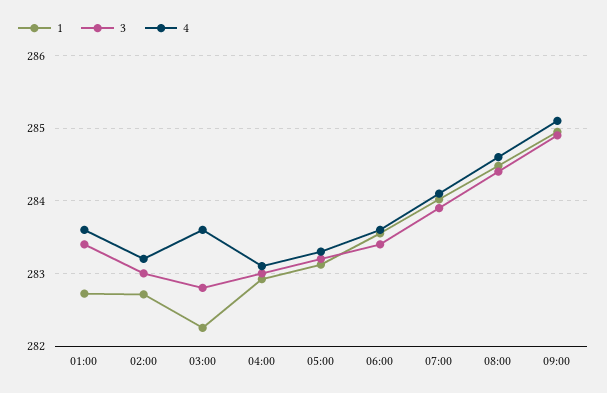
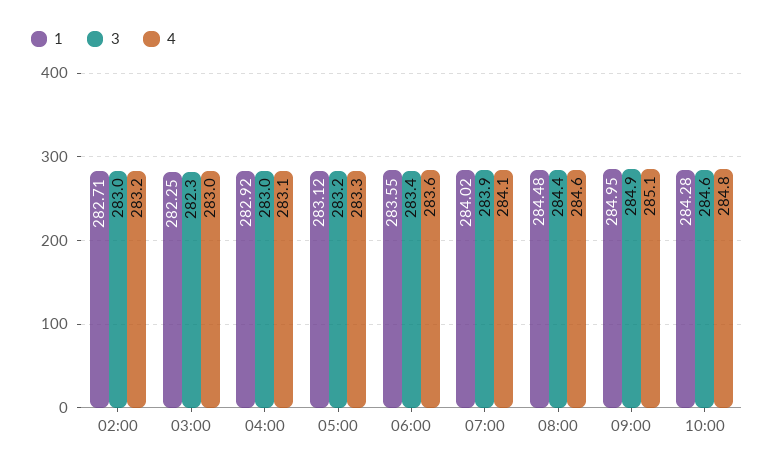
1, 01:00: 282.7 -> none
3, 01:00: 283.4 -> none
4, 01:00: 283.6 -> none
3, 03:00: 282.8 -> 282.3
4, 03:00: 283.6 -> 283
1, 10:00: none -> 284.28
3, 10:00: none -> 284.6
4, 10:00: none -> 284.8

